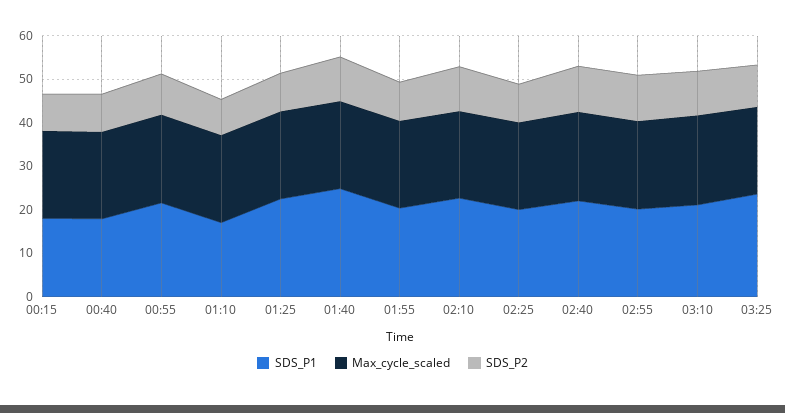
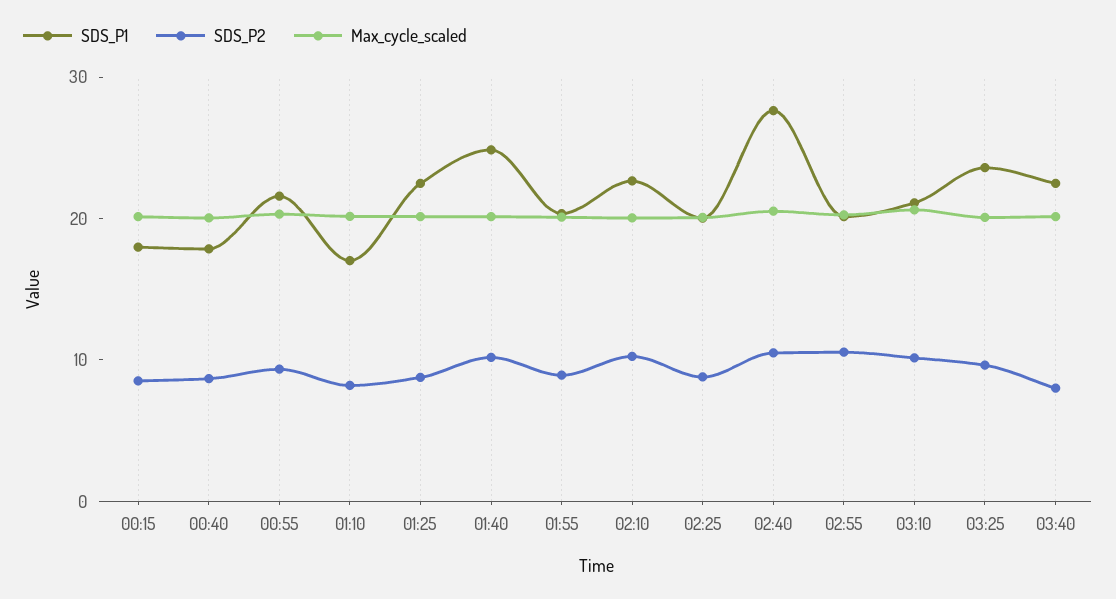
SDS_P1, 02:40: 22 -> 28
SDS_P1, 03:40: none -> 22
SDS_P2, 03:40: none -> 8
Max_cycle_scaled, 03:40: none -> 20

